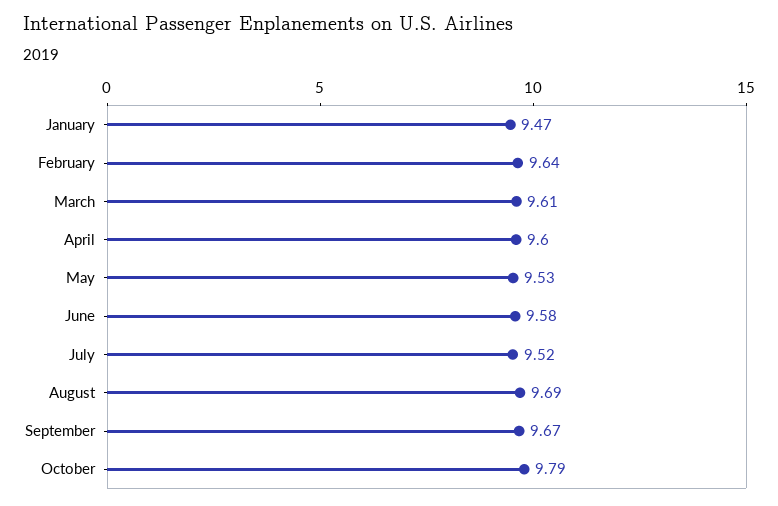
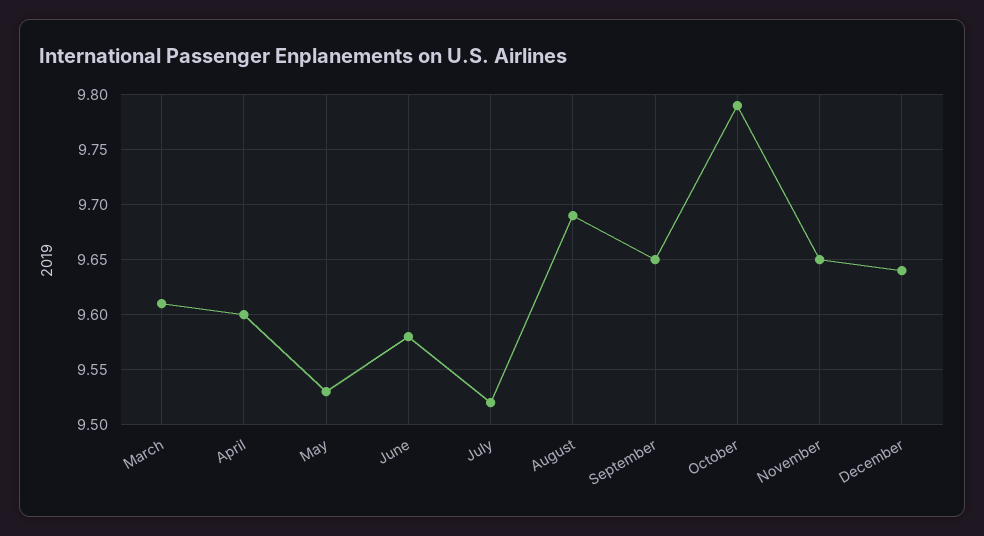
January: 9.47 -> none
February: 9.64 -> none
September: 9.67 -> 9.65
November: none -> 9.65
December: none -> 9.64

